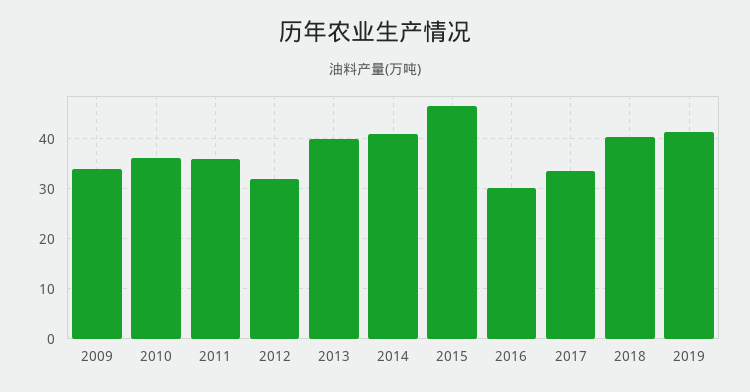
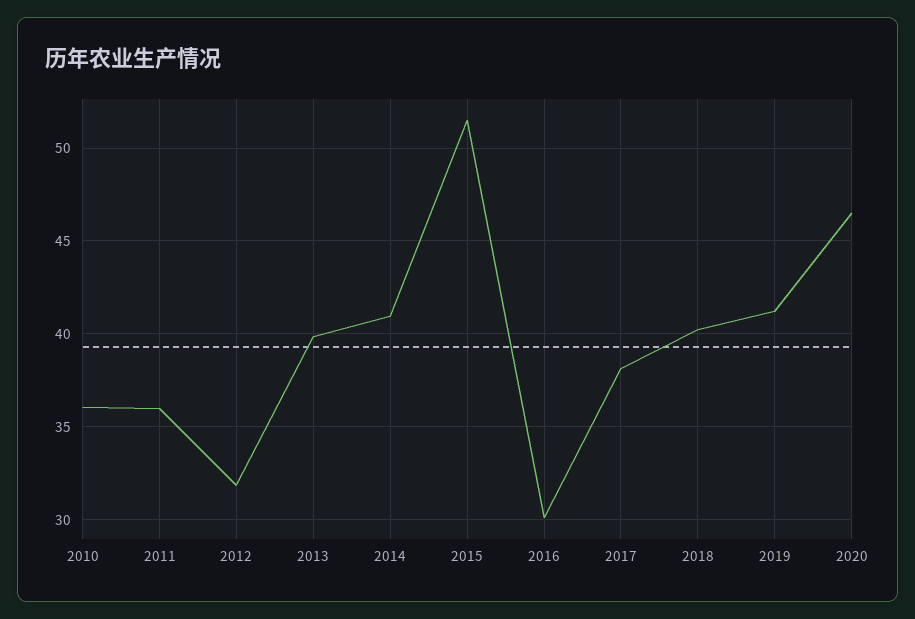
2009: 34 -> none
2015: 46 -> 51.5
2017: 34 -> 38
2020: none -> 46.5

